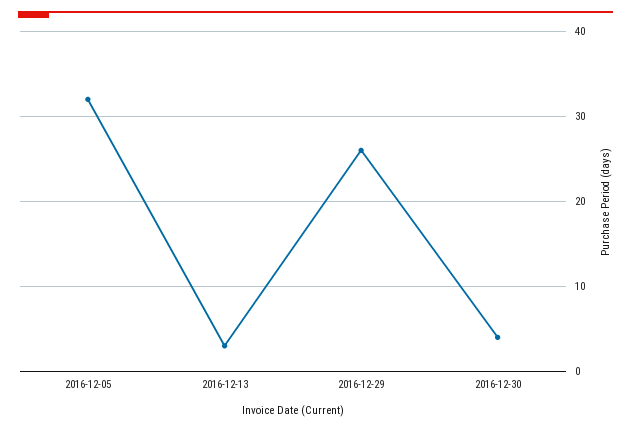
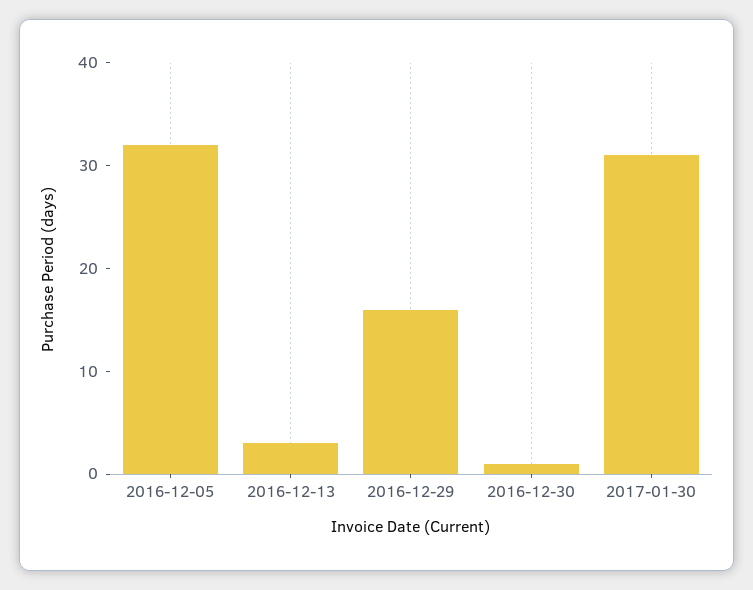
2016-12-29: 26 -> 16
2016-12-30: 4 -> 1
2017-01-30: none -> 31

